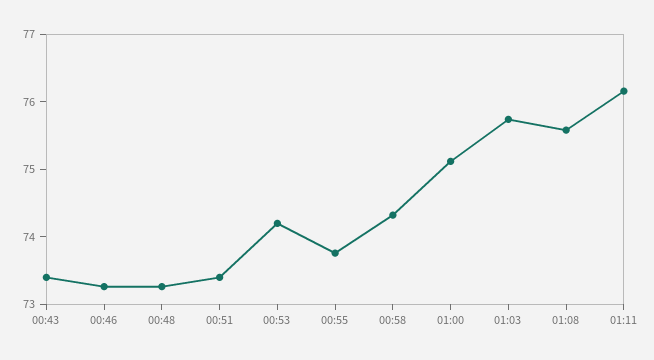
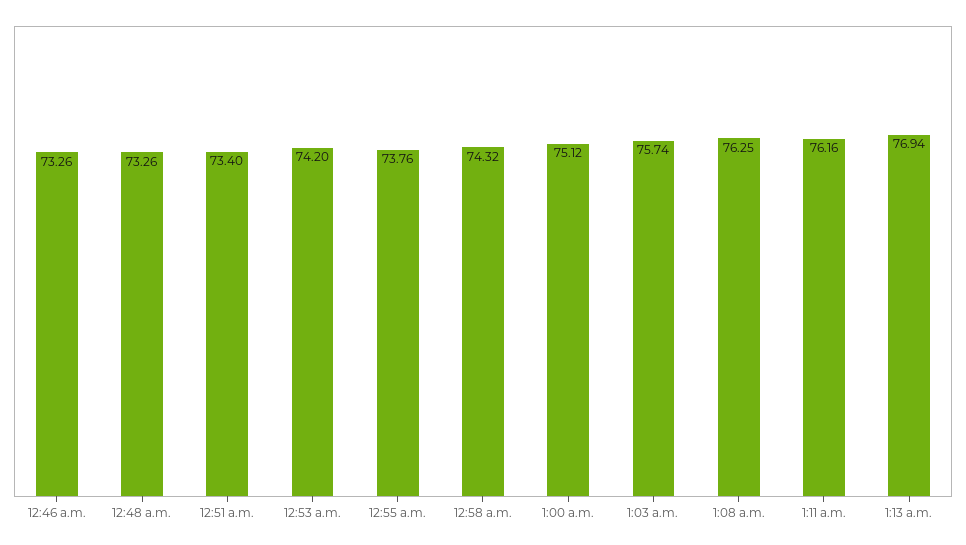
00:43: 73.4 -> none
01:08: 75.6 -> 76.25
1:13 a.m.: none -> 76.94

